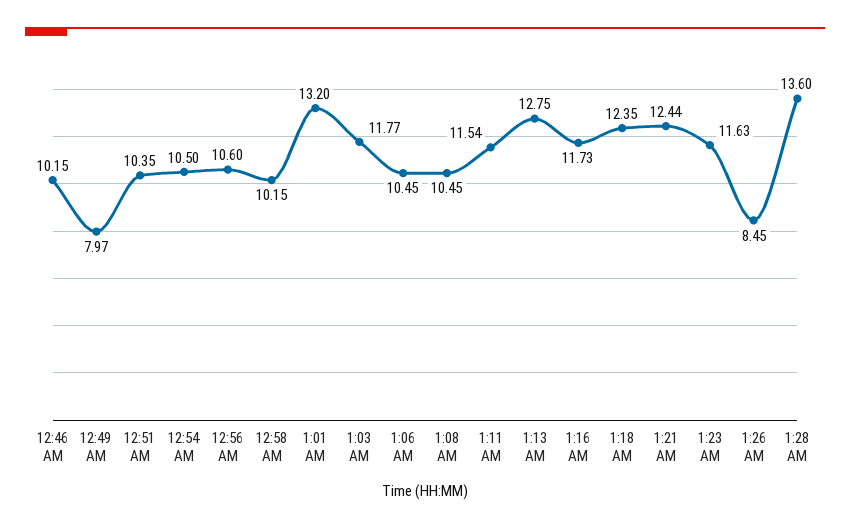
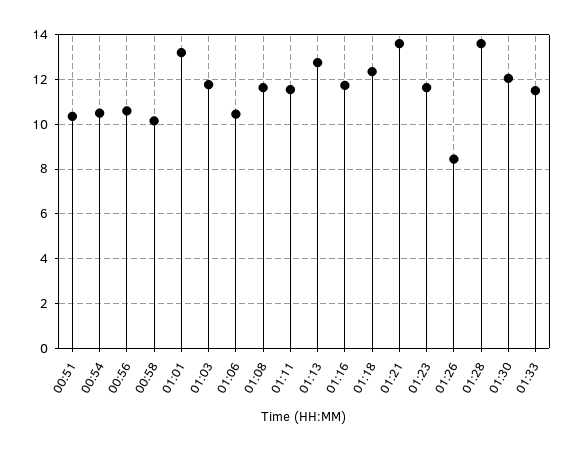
12:46 AM: 10.15 -> none
12:49 AM: 7.97 -> none
1:08 AM: 10.45 -> 11.5
1:21 AM: 12.44 -> 13.5
01:30: none -> 12
01:33: none -> 11.5

